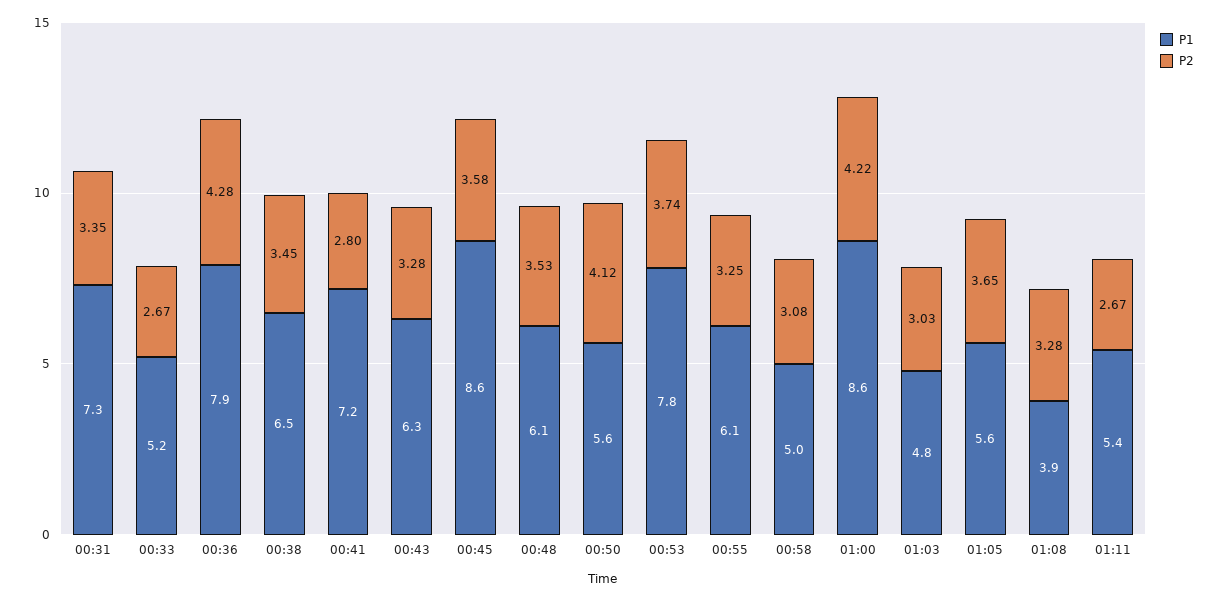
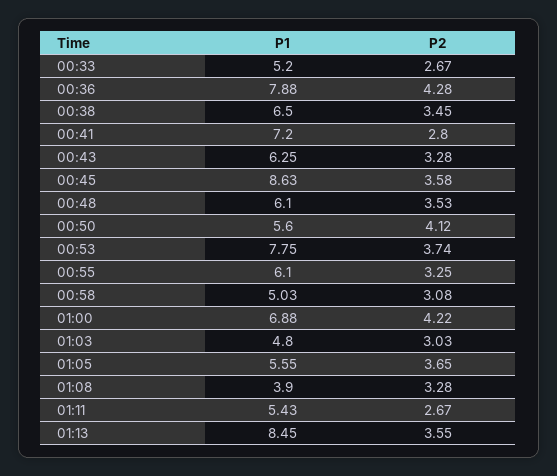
P1, 00:31: 7.3 -> none
P2, 00:31: 3.35 -> none
P1, 01:00: 8.6 -> 6.88
P1, 01:13: none -> 8.45
P2, 01:13: none -> 3.55

